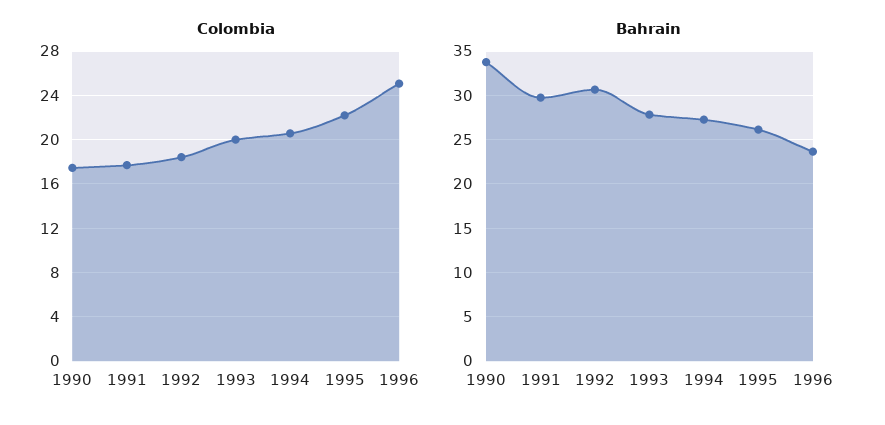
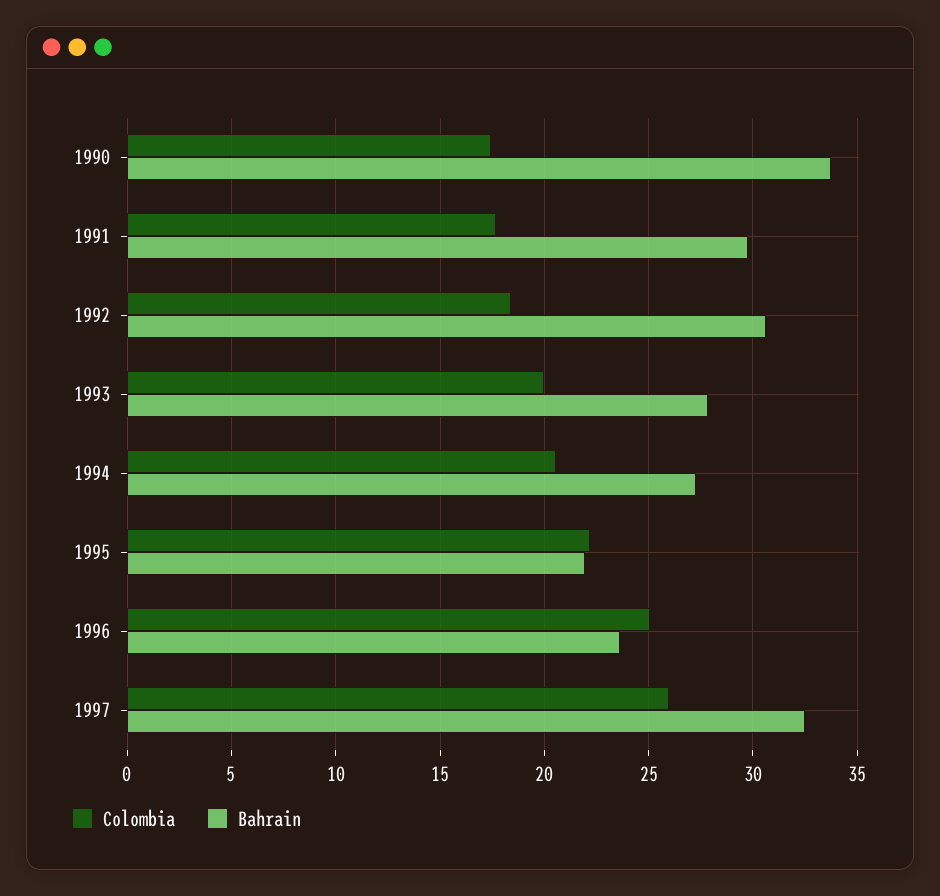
Bahrain, 1995: 26 -> 22
Colombia, 1997: none -> 26
Bahrain, 1997: none -> 32.5

